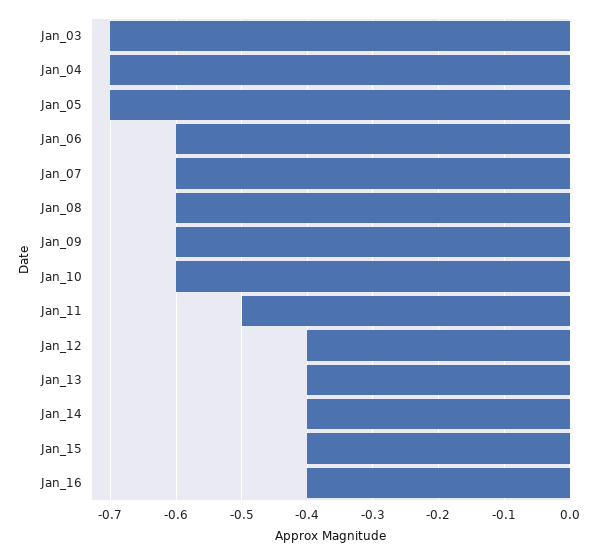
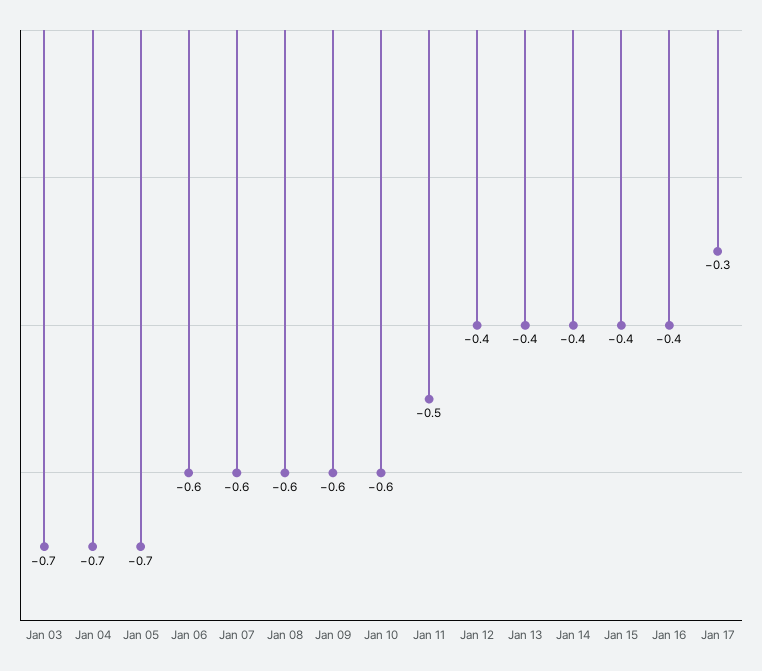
Jan 17: none -> -0.3

